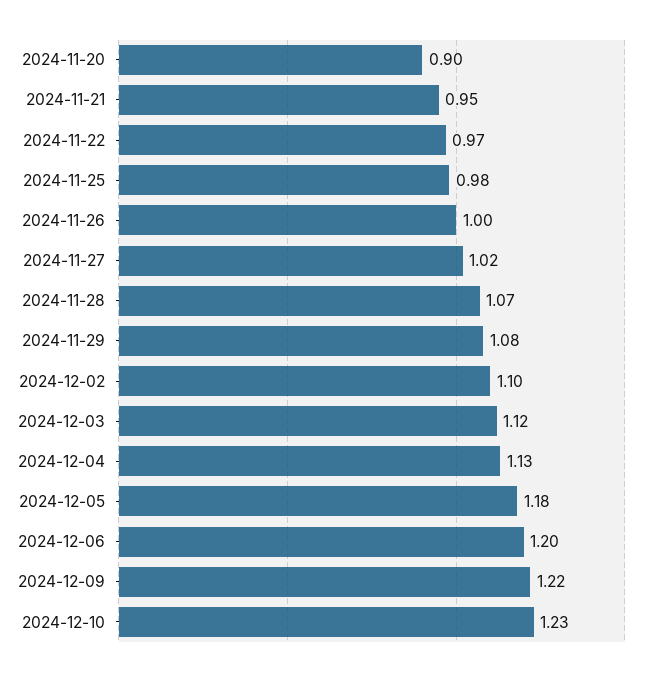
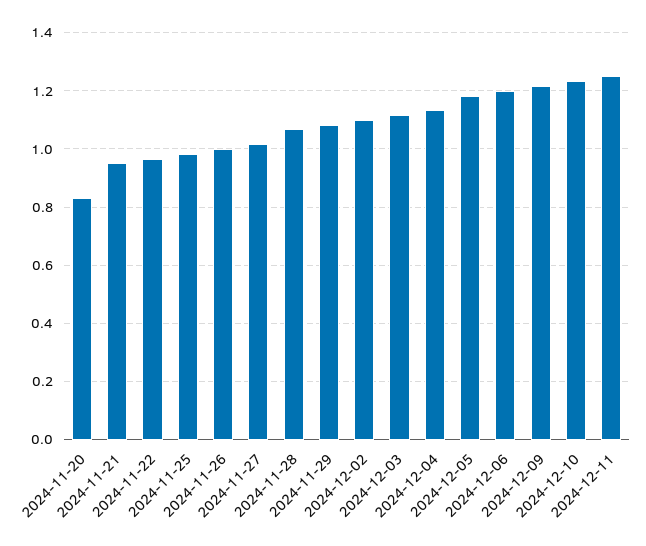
2024-11-20: 0.9 -> 0.825
2024-12-11: none -> 1.25

